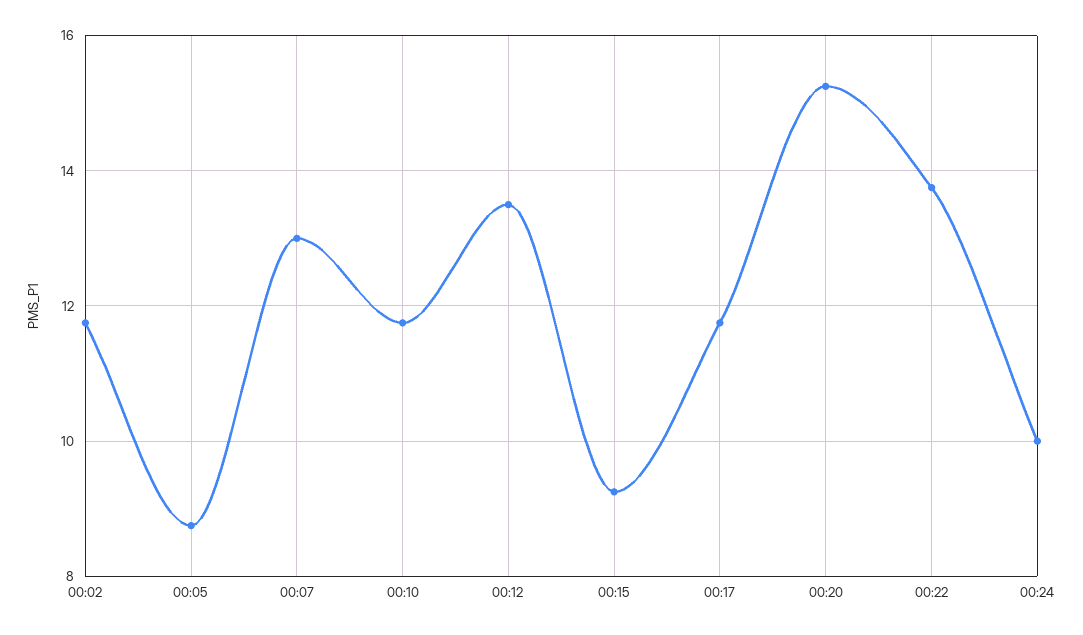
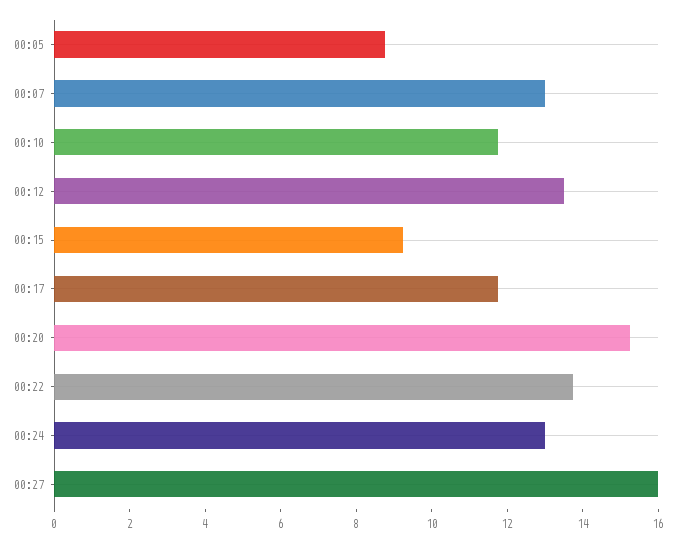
00:02: 11.8 -> none
00:24: 10 -> 13
00:27: none -> 16

